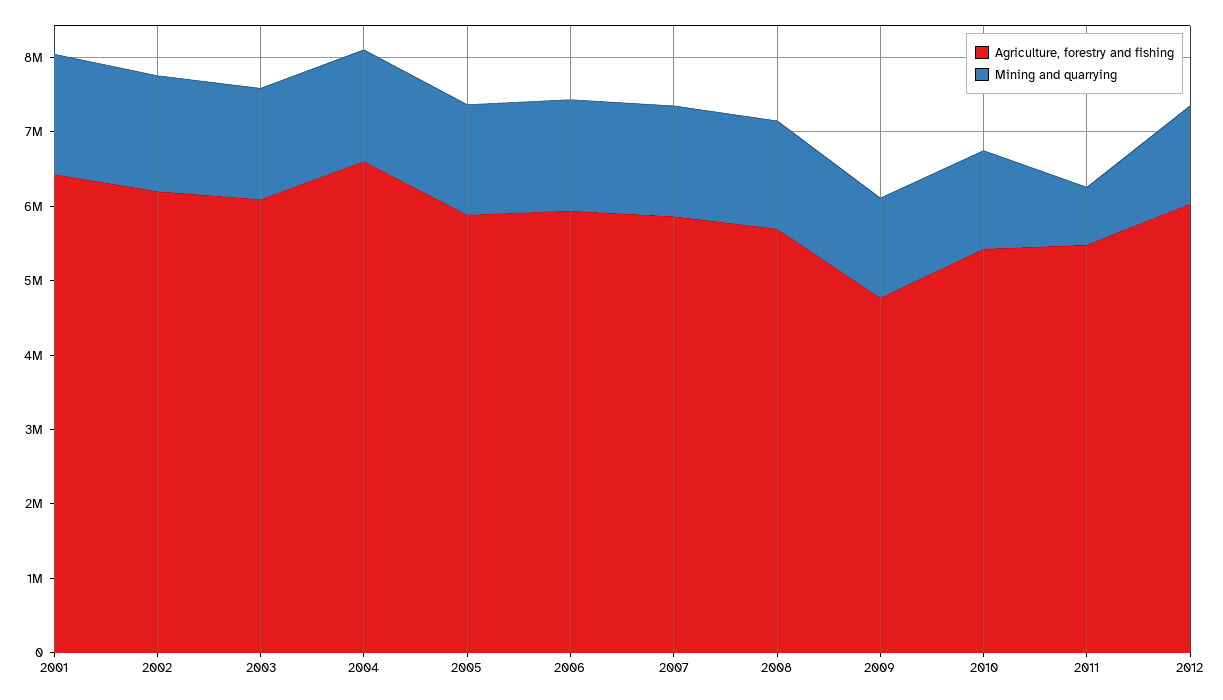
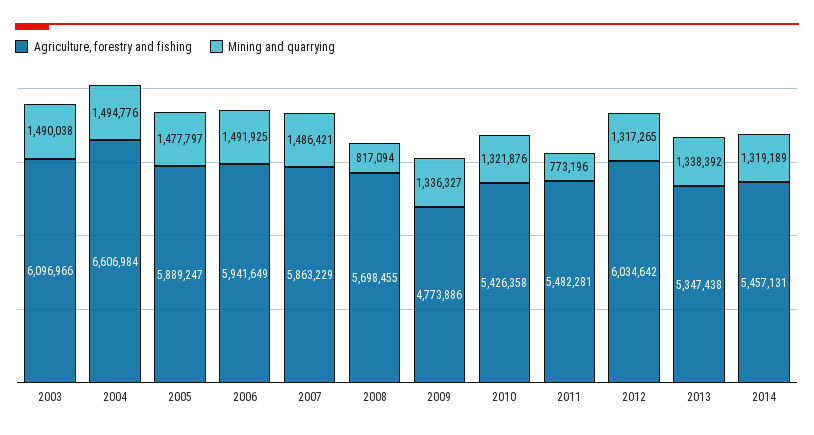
Agriculture, forestry and fishing, 2001: 6400000 -> none
Mining and quarrying, 2001: 1600000 -> none
Agriculture, forestry and fishing, 2002: 6200000 -> none
Mining and quarrying, 2002: 1600000 -> none
Mining and quarrying, 2008: 1400000 -> 817094
Agriculture, forestry and fishing, 2013: none -> 5347438
Mining and quarrying, 2013: none -> 1338392
Agriculture, forestry and fishing, 2014: none -> 5457131
Mining and quarrying, 2014: none -> 1319189

